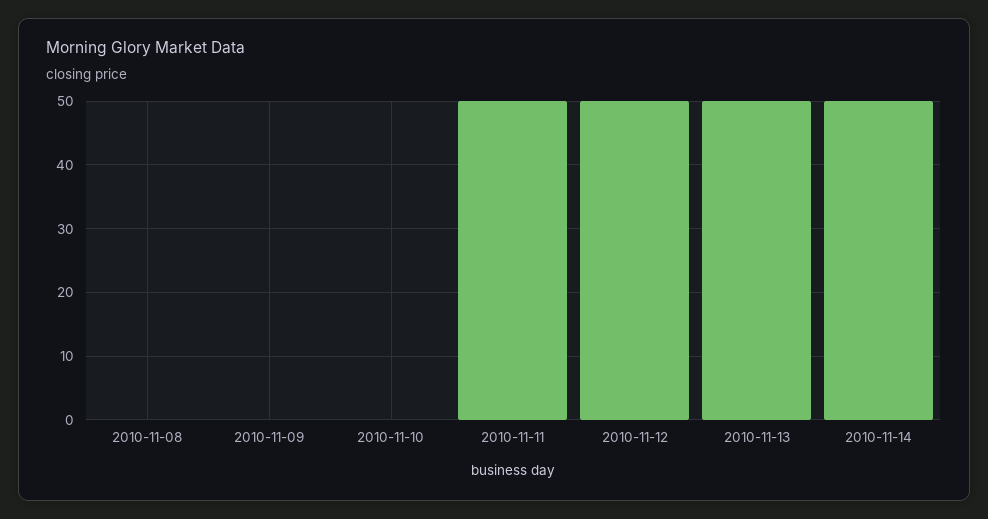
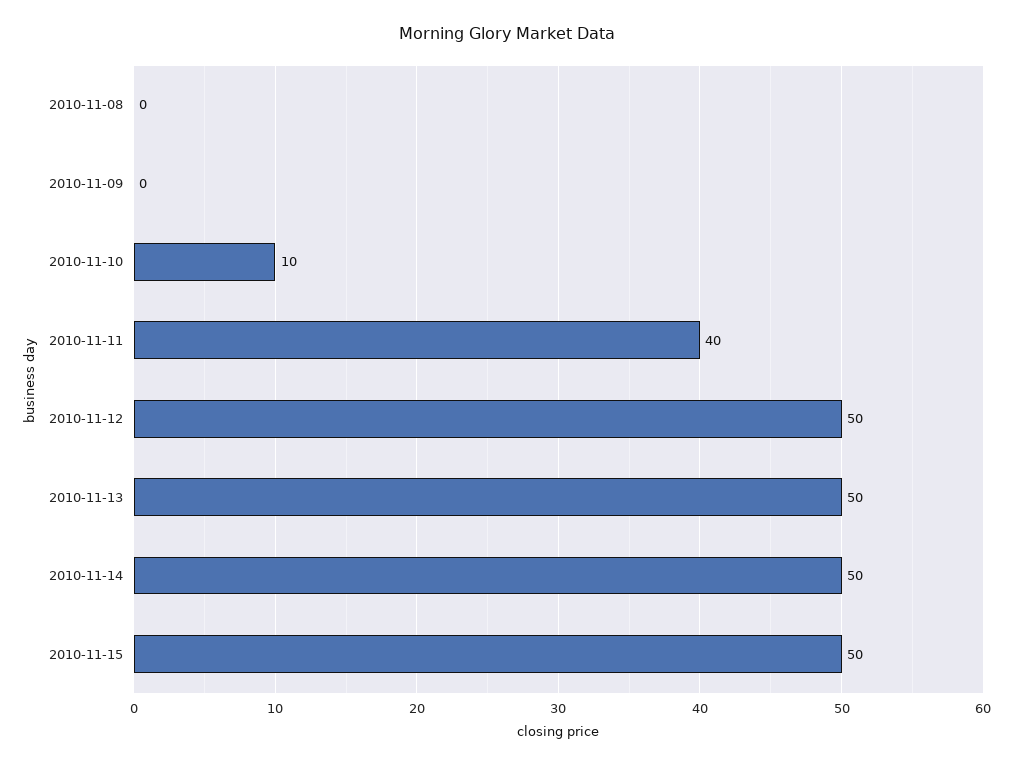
2010-11-10: 0 -> 10
2010-11-11: 50 -> 40
2010-11-15: none -> 50

